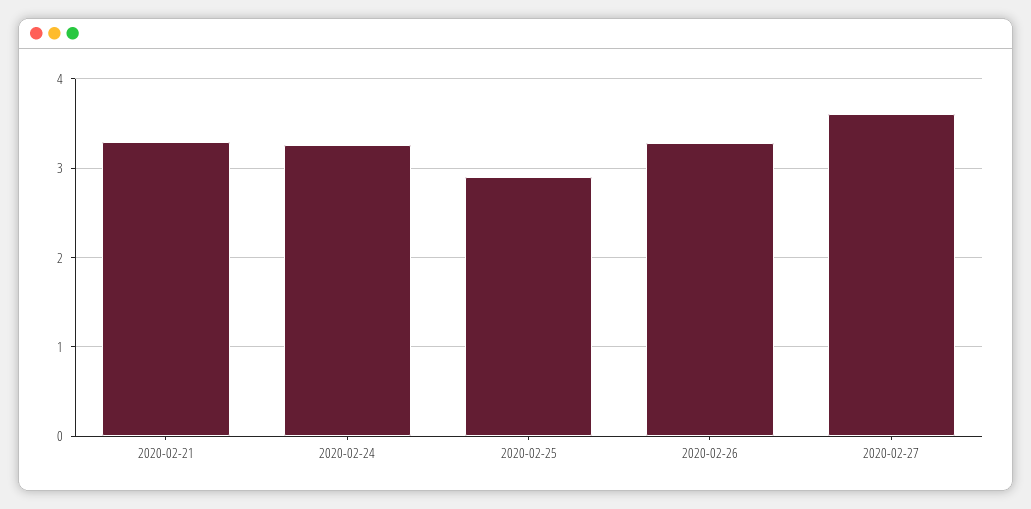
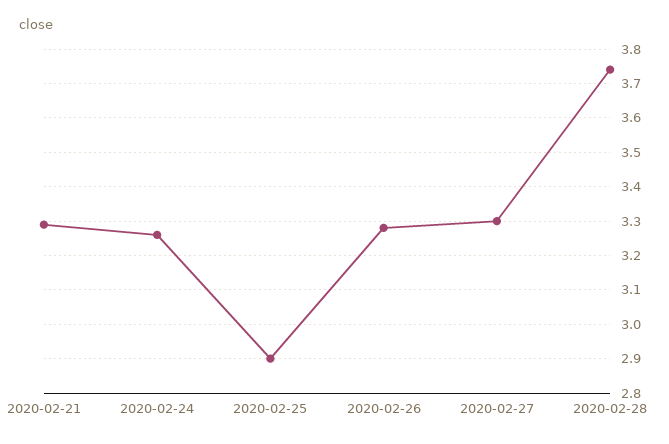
2020-02-27: 3.6 -> 3.3
2020-02-28: none -> 3.75

